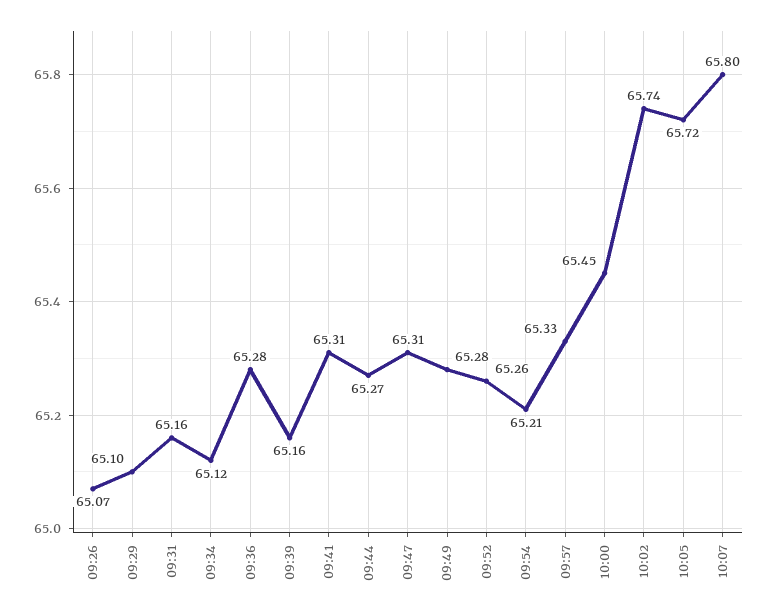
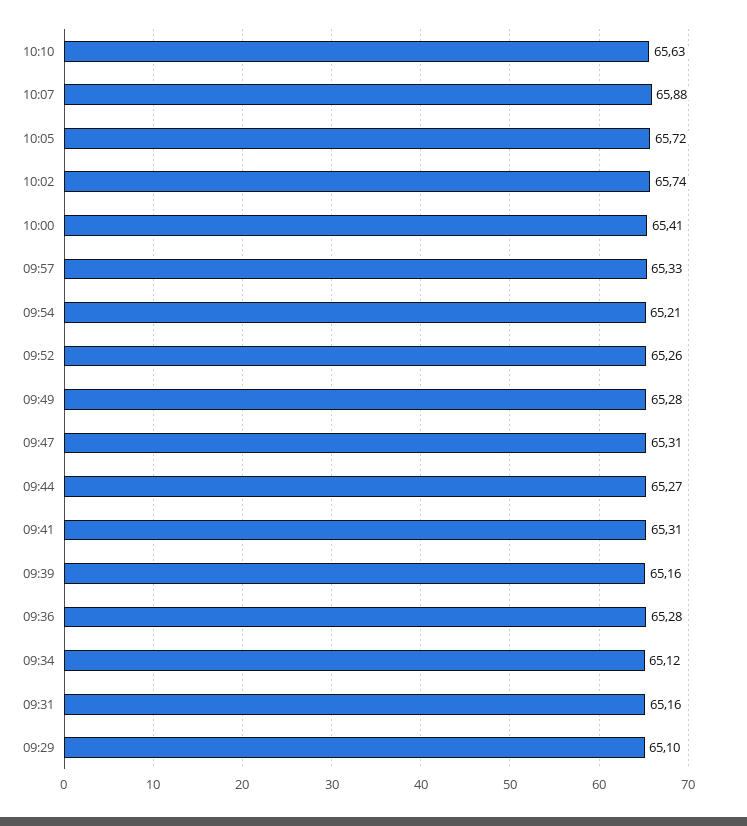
09:26: 65.07 -> none
10:00: 65.45 -> 65.41
10:07: 65.8 -> 65.88
10:10: none -> 65.63

